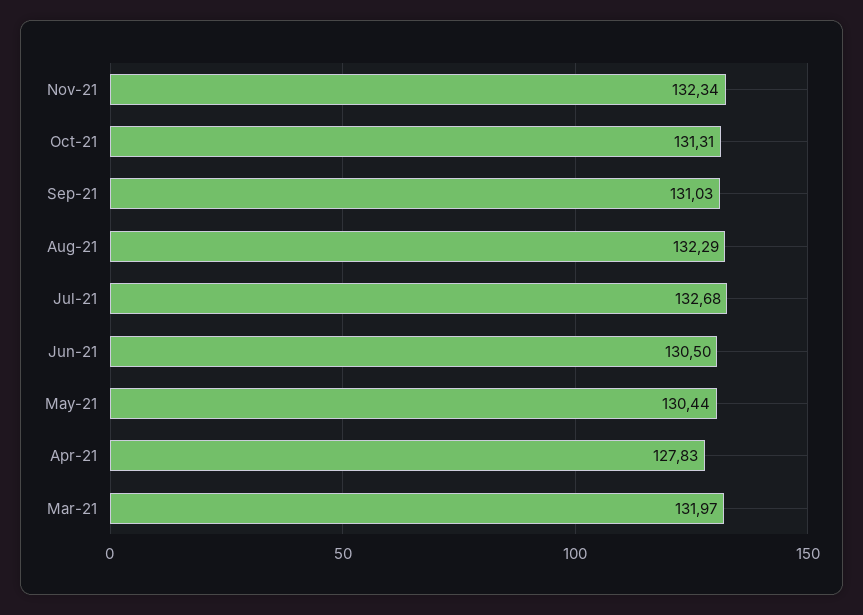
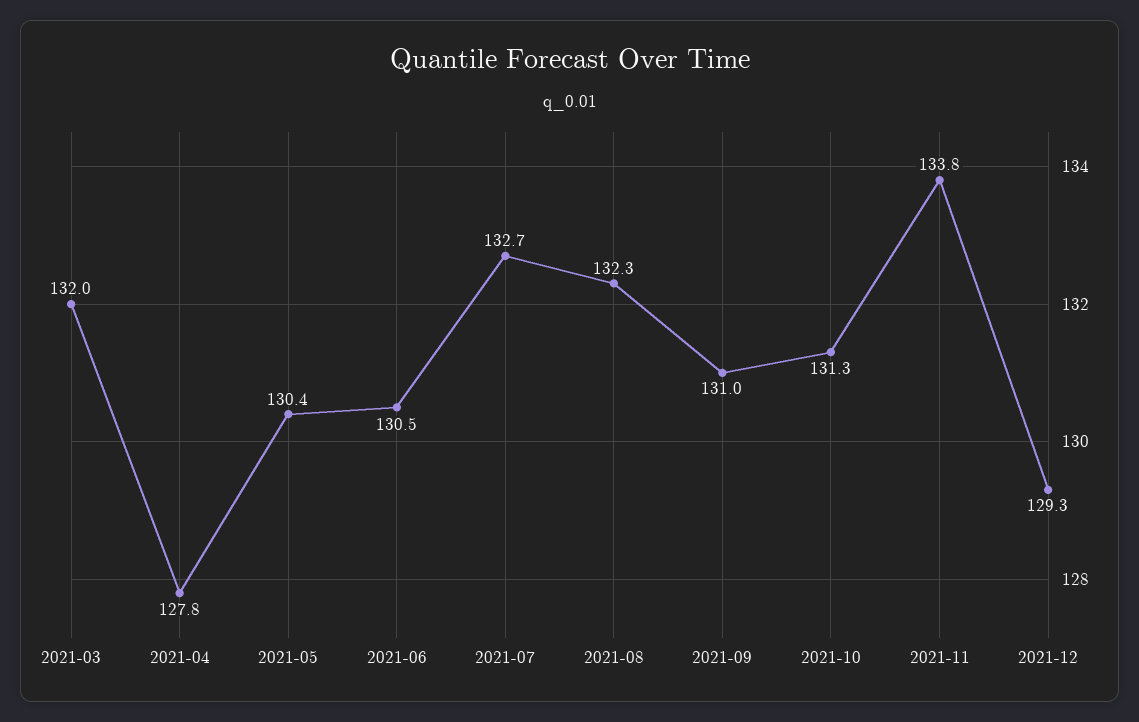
Nov-21: 132.34 -> 133.8
2021-12: none -> 129.3

